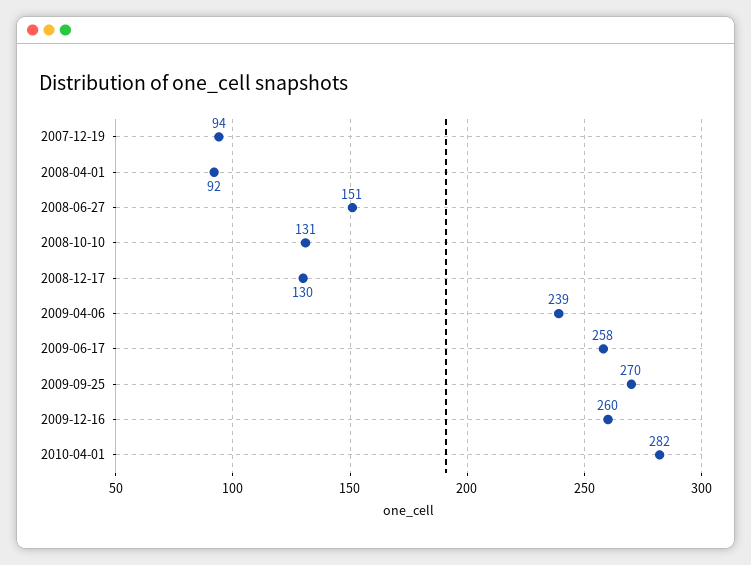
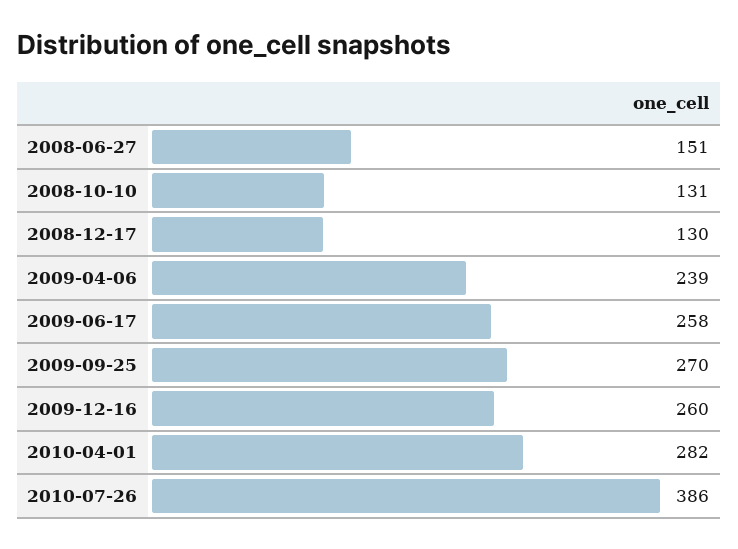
2007-12-19: 94 -> none
2008-04-01: 92 -> none
2010-07-26: none -> 386

